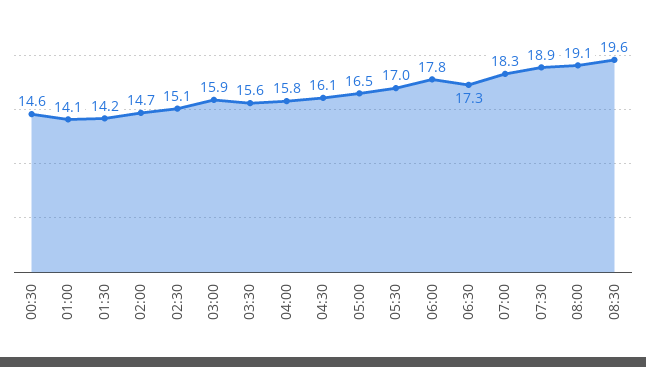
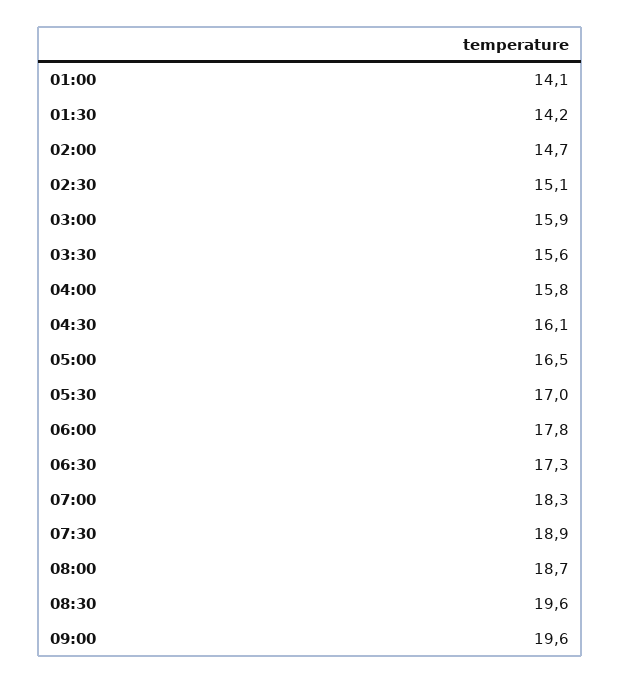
00:30: 14.6 -> none
08:00: 19.1 -> 18.7
09:00: none -> 19.6

